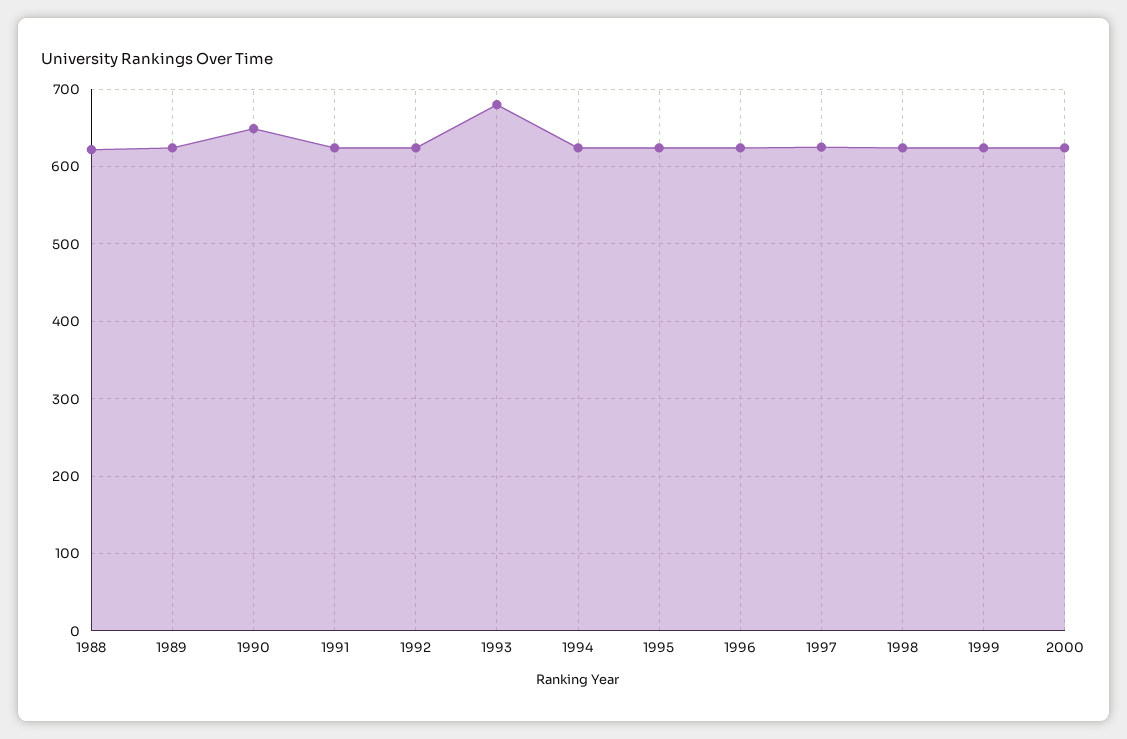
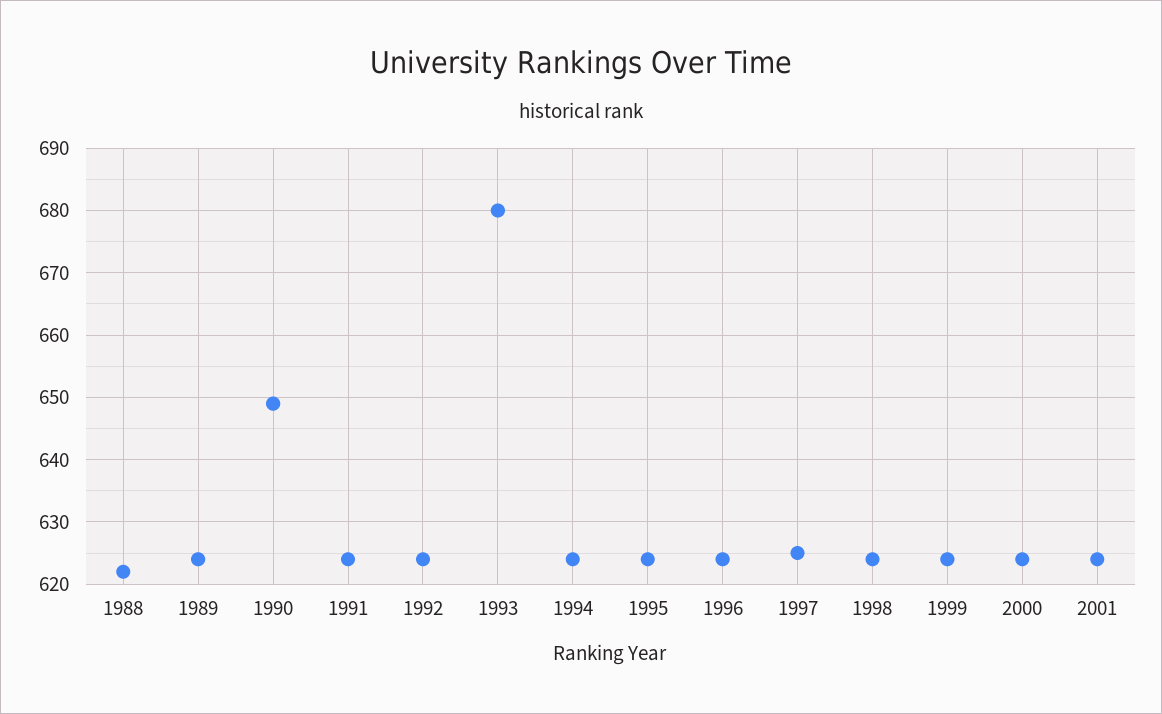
2001: none -> 624

